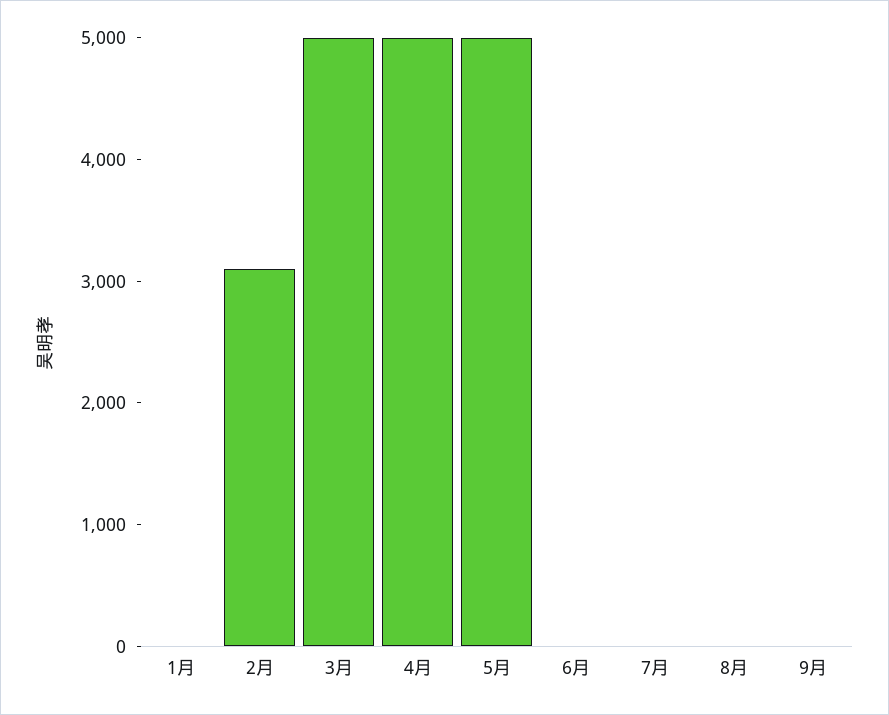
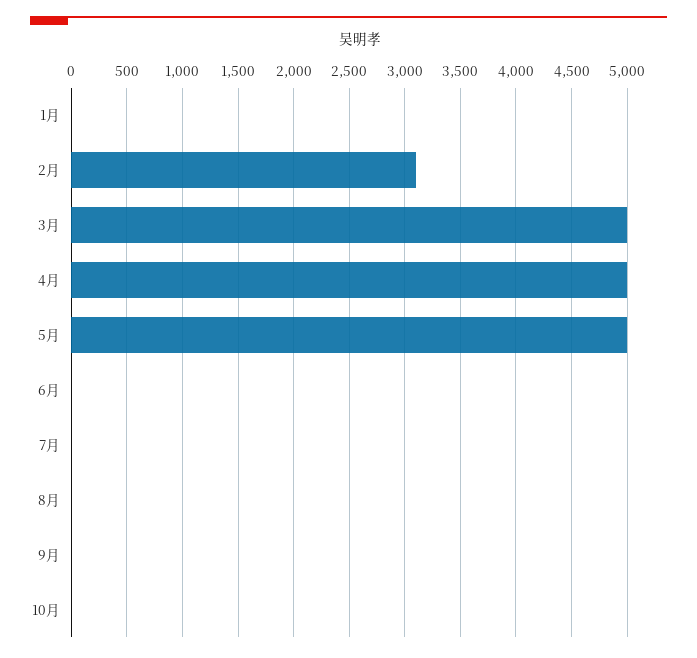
10月: none -> 0

